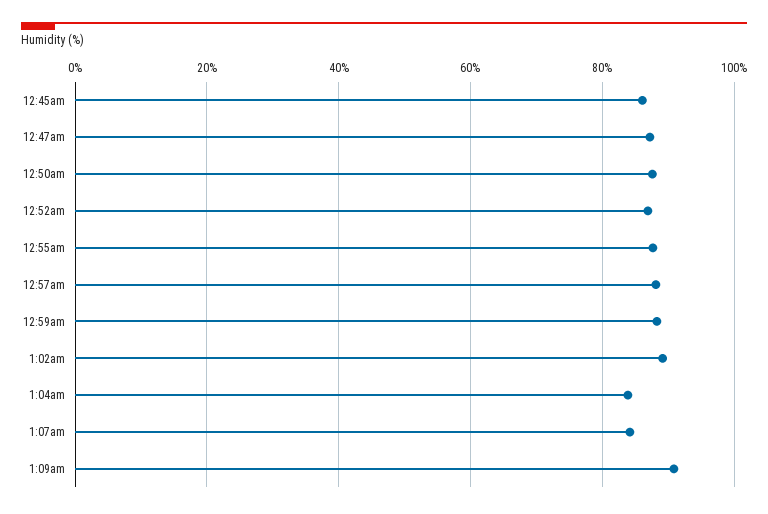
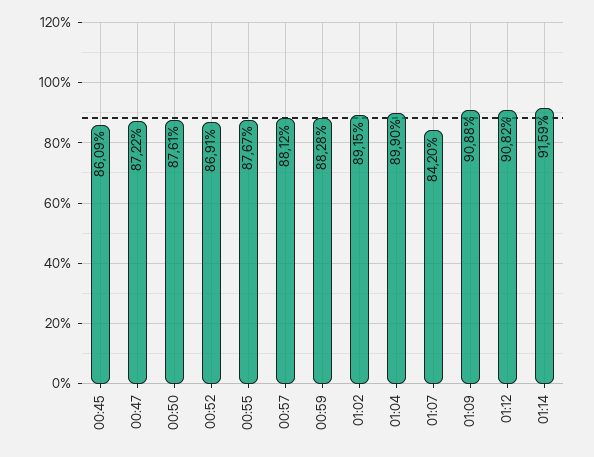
1:04am: 84 -> 89.9
01:12: none -> 90.82
01:14: none -> 91.59

